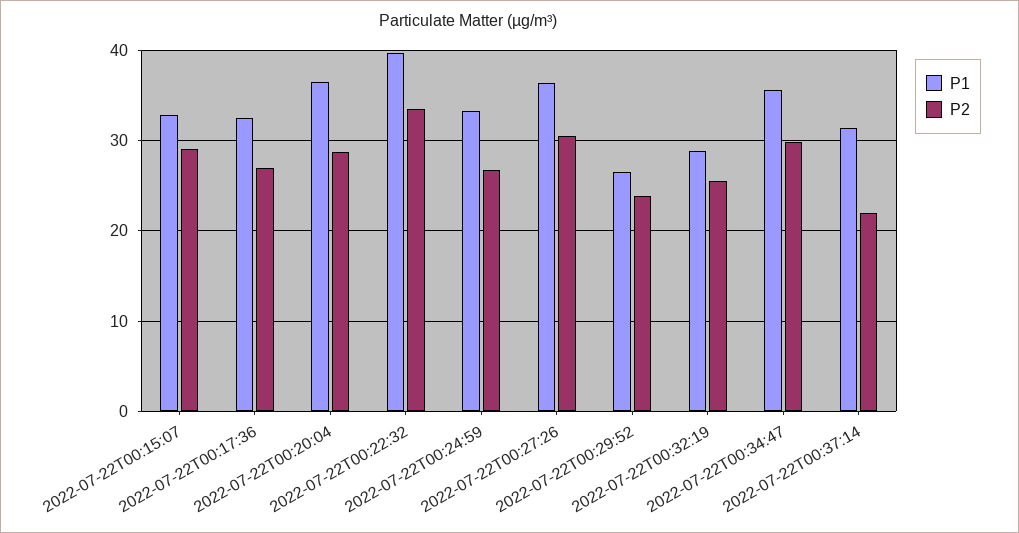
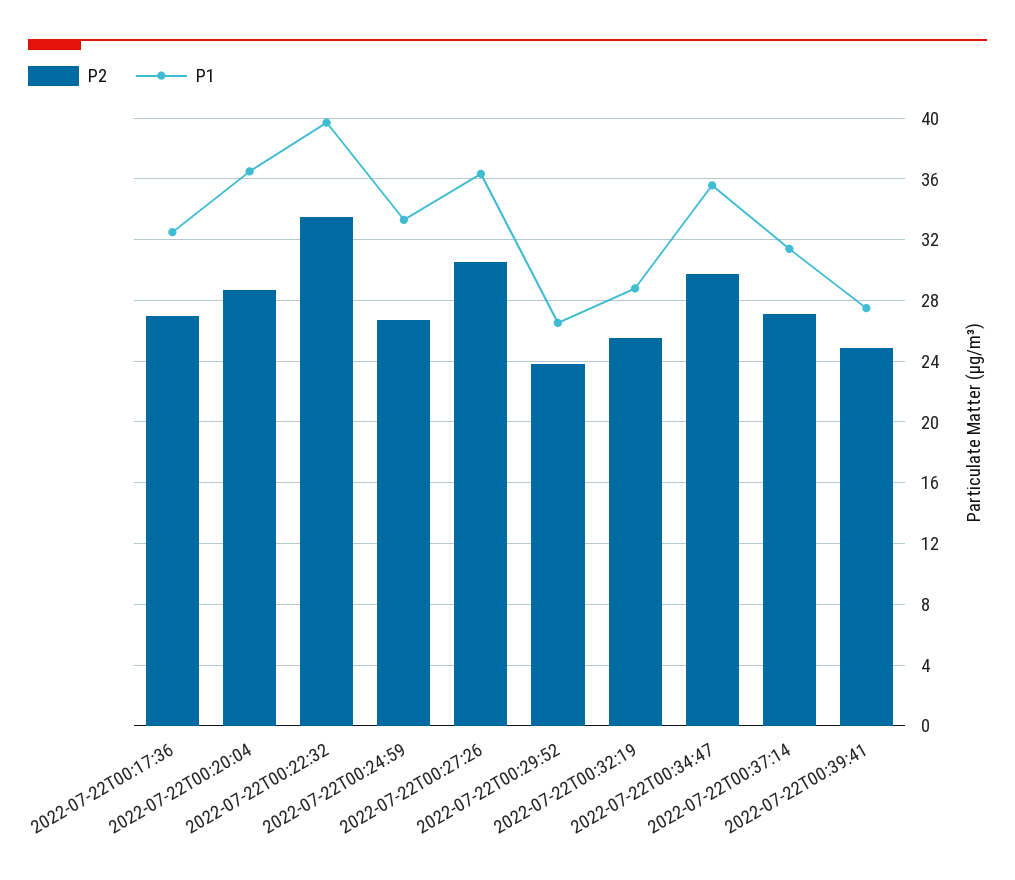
P1, 2022-07-22T00:15:07: 33 -> none
P2, 2022-07-22T00:15:07: 29 -> none
P2, 2022-07-22T00:37:14: 22 -> 27
P2, 2022-07-22T00:39:41: none -> 25
P1, 2022-07-22T00:39:41: none -> 27.5

